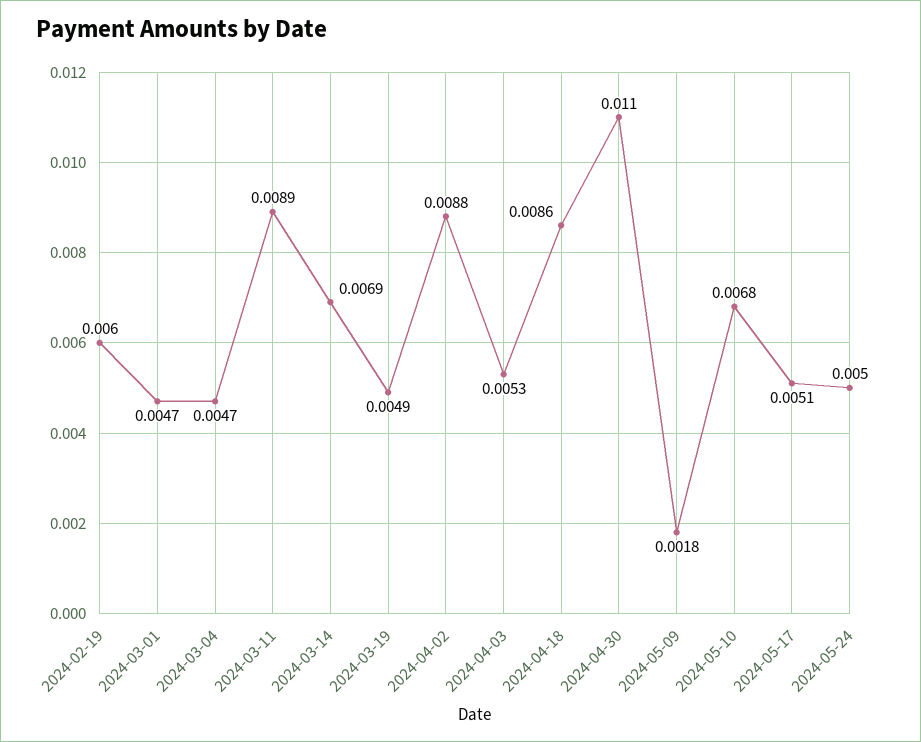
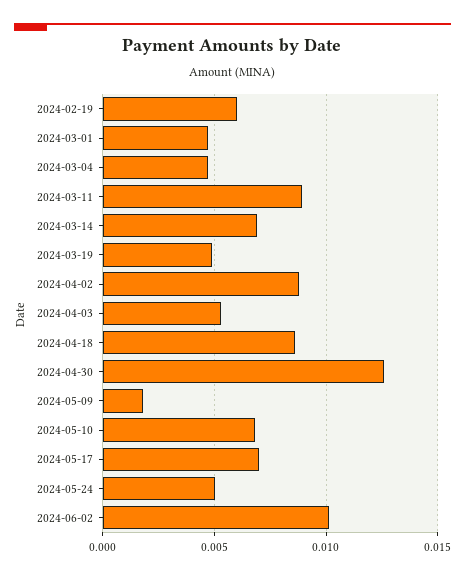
2024-04-30: 0.011 -> 0.0125
2024-05-17: 0.0051 -> 0.007
2024-06-02: none -> 0.01

